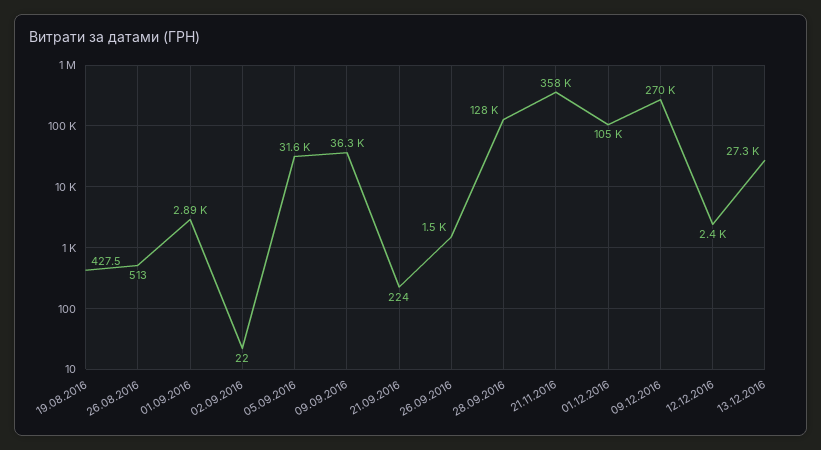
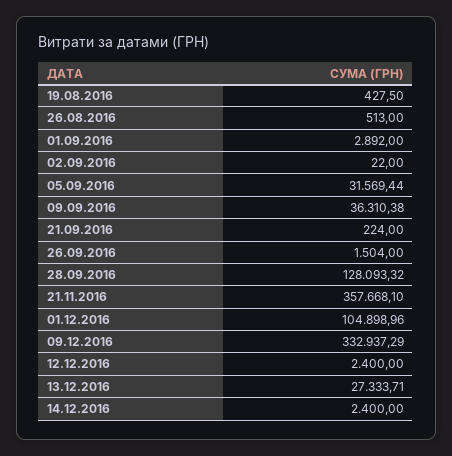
09.12.2016: 270000 -> 332937.29
14.12.2016: none -> 2400

